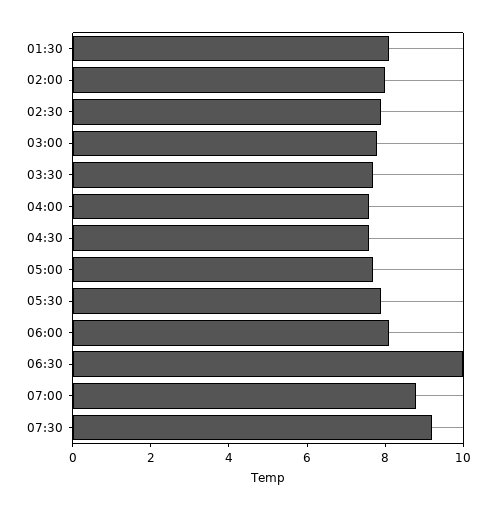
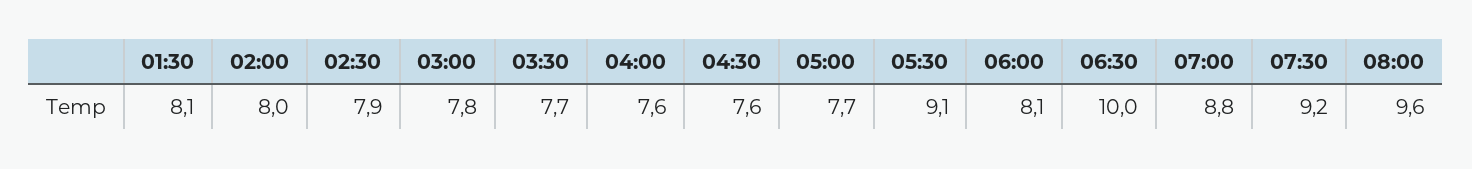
05:30: 8 -> 9.1
08:00: none -> 9.6

